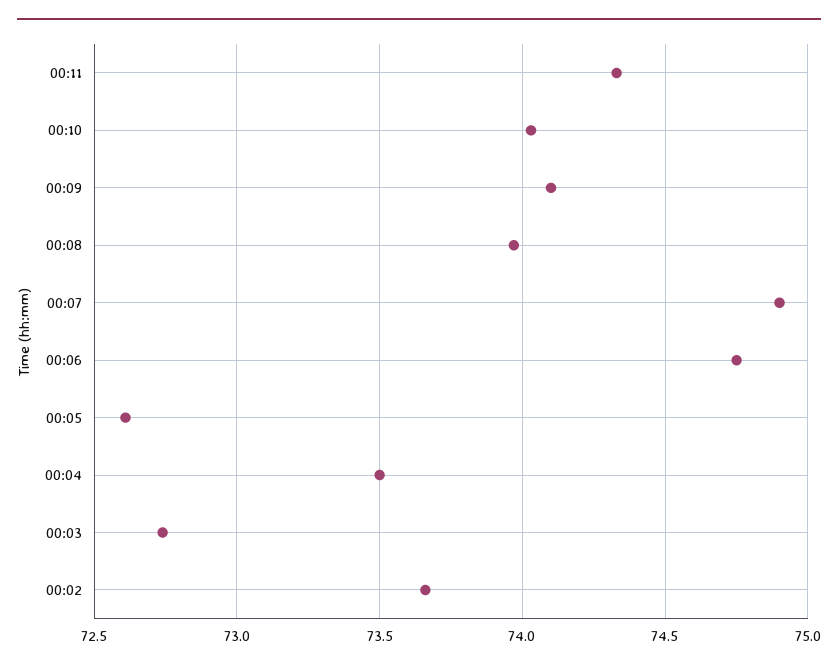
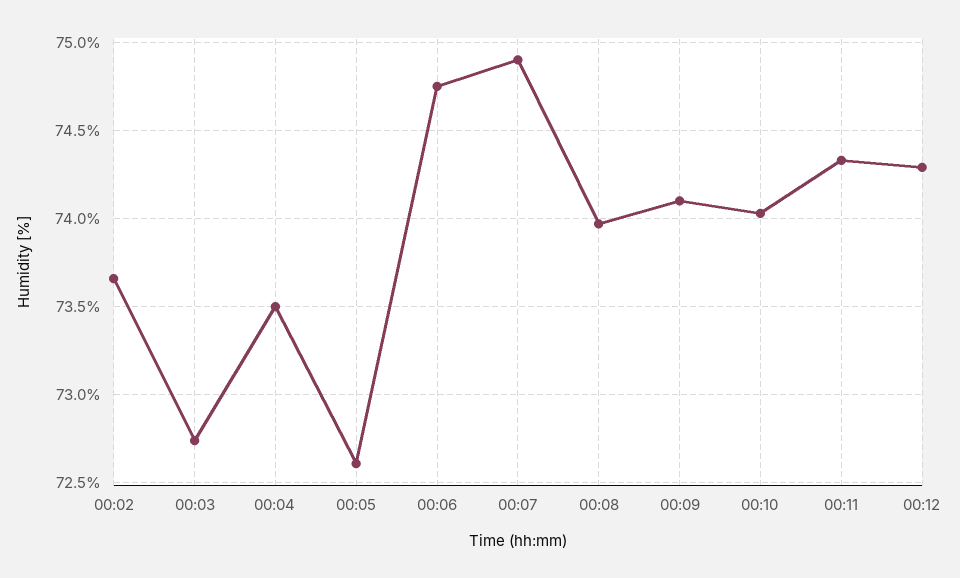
00:12: none -> 74.3

